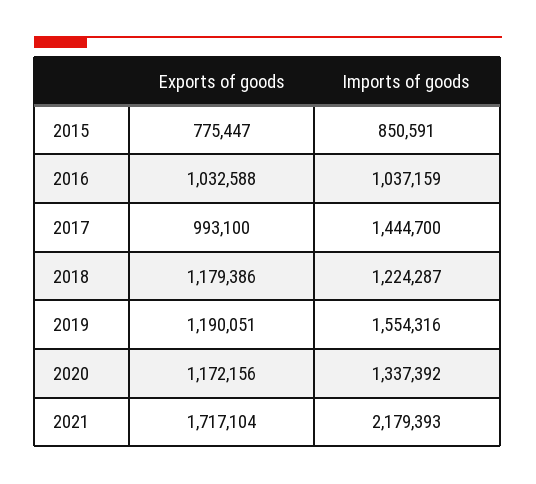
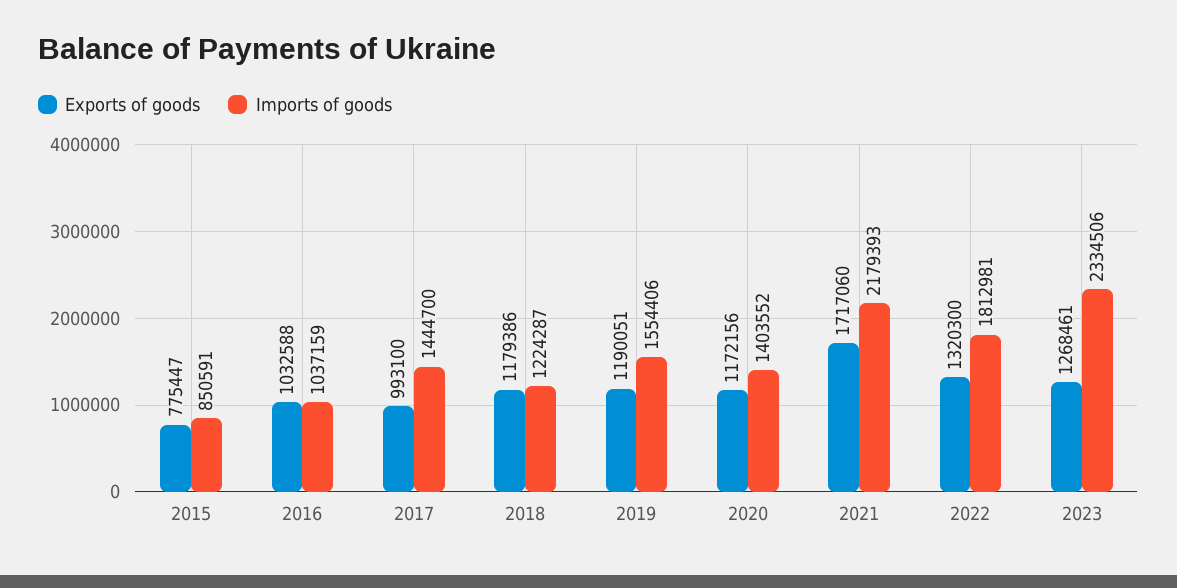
Imports of goods, 2019: 1554316 -> 1554406
Imports of goods, 2020: 1337392 -> 1403552
Exports of goods, 2021: 1717104 -> 1717060
Exports of goods, 2022: none -> 1320300
Imports of goods, 2022: none -> 1812981
Exports of goods, 2023: none -> 1268461
Imports of goods, 2023: none -> 2334506

